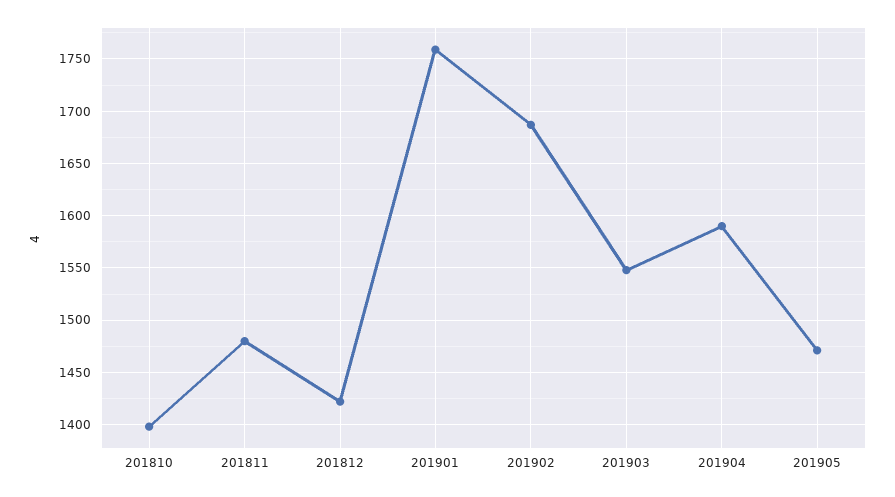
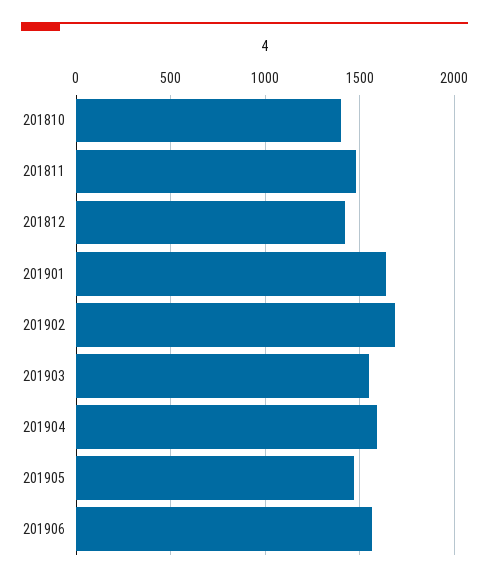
201901: 1760 -> 1650
201906: none -> 1550

